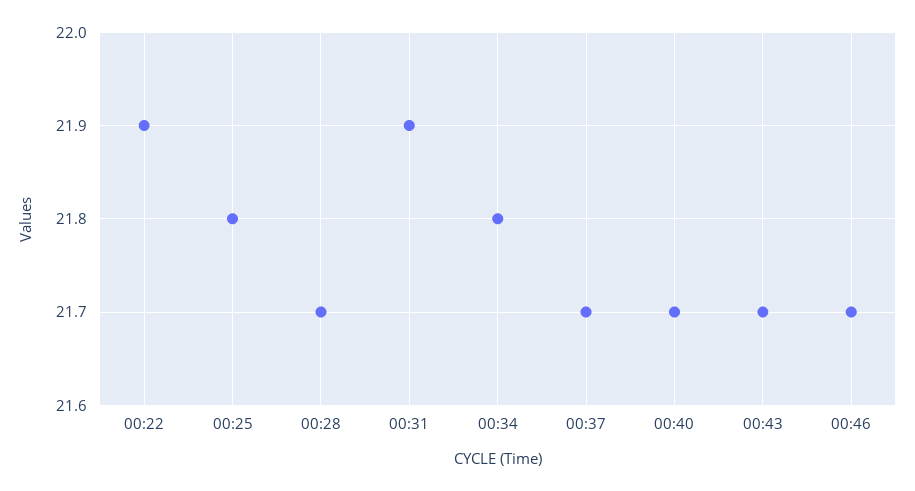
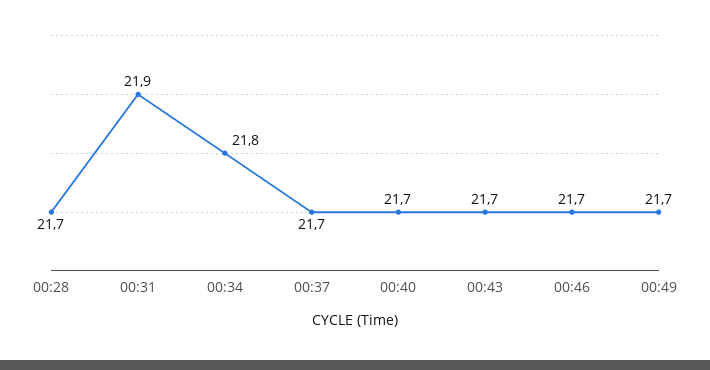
00:22: 21.9 -> none
00:25: 21.8 -> none
00:49: none -> 21.7

